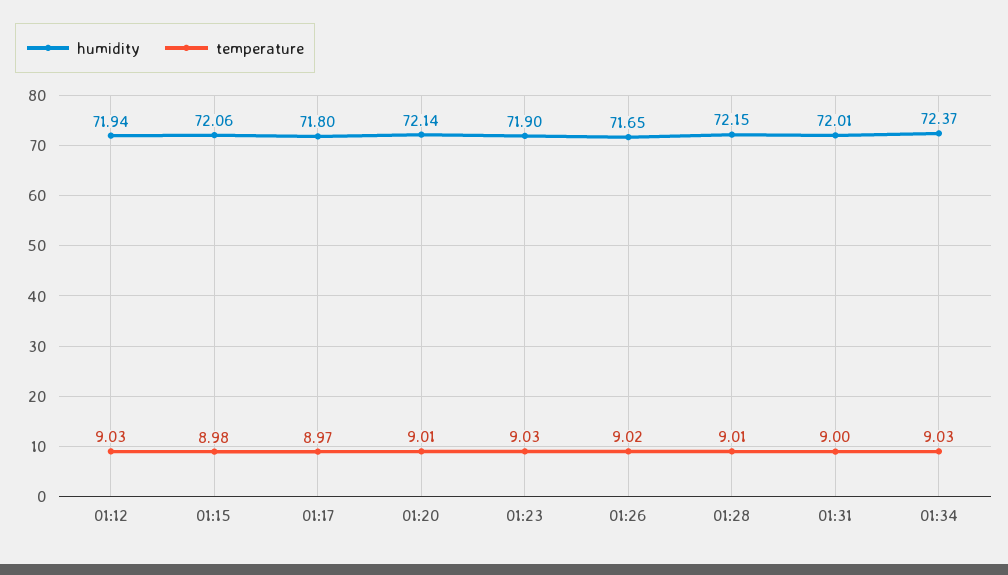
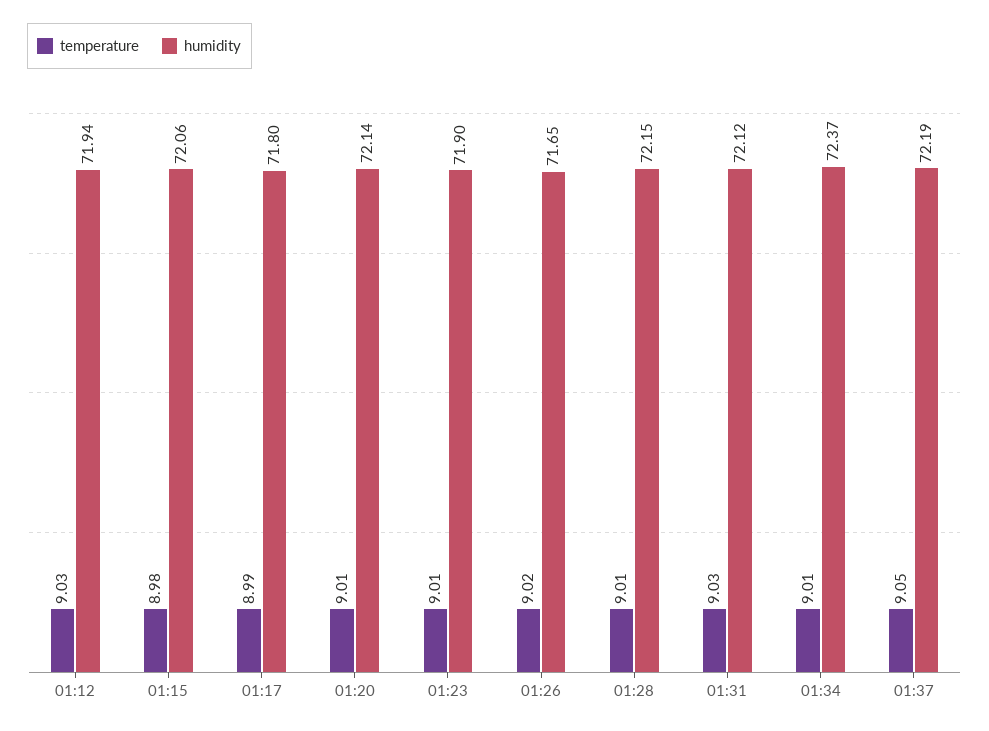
temperature, 01:17: 8.97 -> 8.99
temperature, 01:23: 9.03 -> 9.01
humidity, 01:31: 72.01 -> 72.12
temperature, 01:31: 9 -> 9.03
temperature, 01:34: 9.03 -> 9.01
temperature, 01:37: none -> 9.05
humidity, 01:37: none -> 72.19

